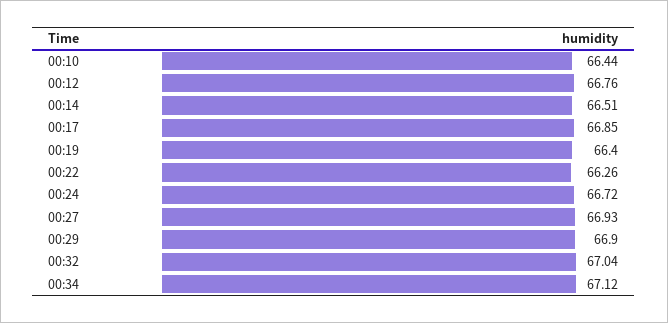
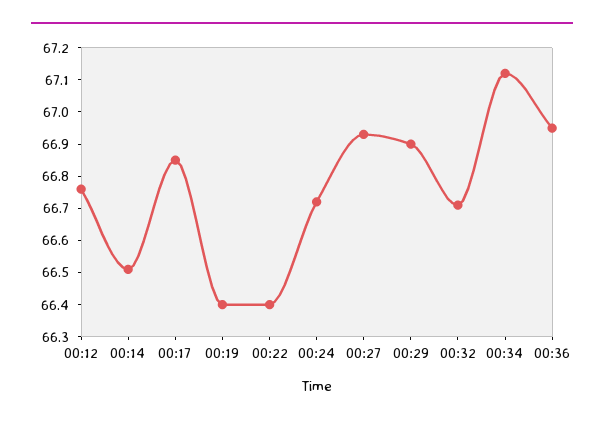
00:10: 66.44 -> none
00:22: 66.26 -> 66.4
00:32: 67.04 -> 66.7
00:36: none -> 66.95

